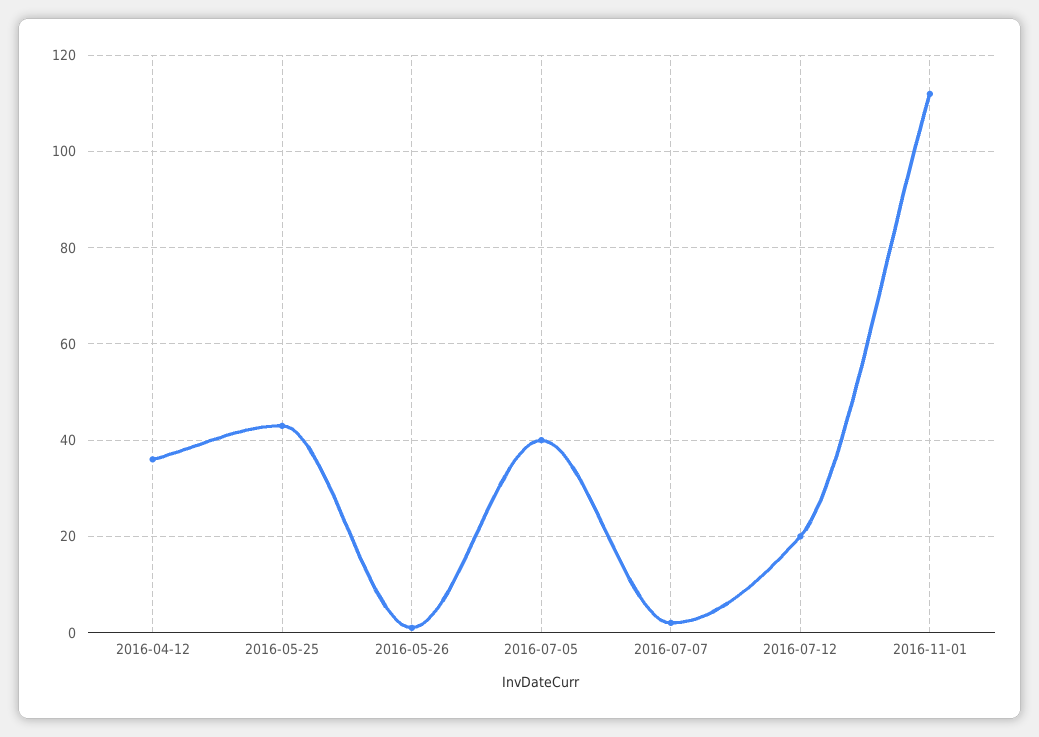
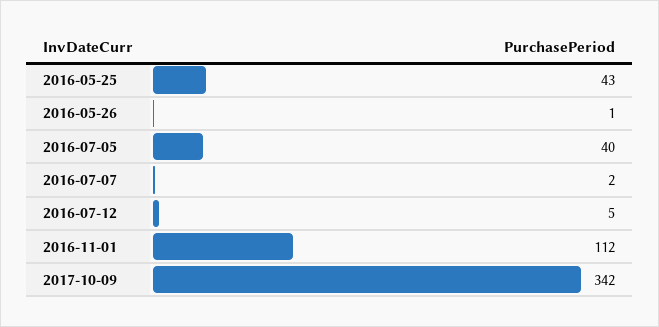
2016-04-12: 35 -> none
2016-07-12: 20 -> 5
2017-10-09: none -> 342

